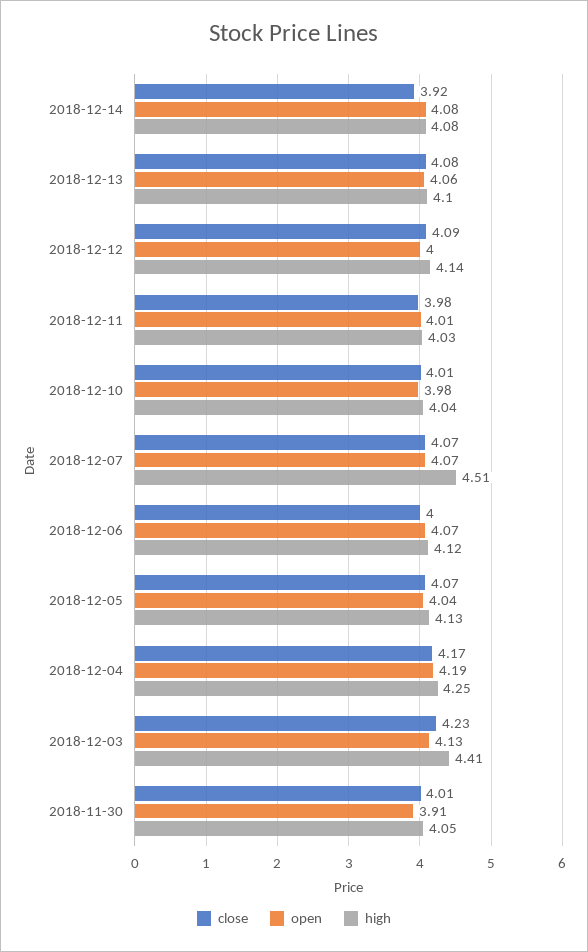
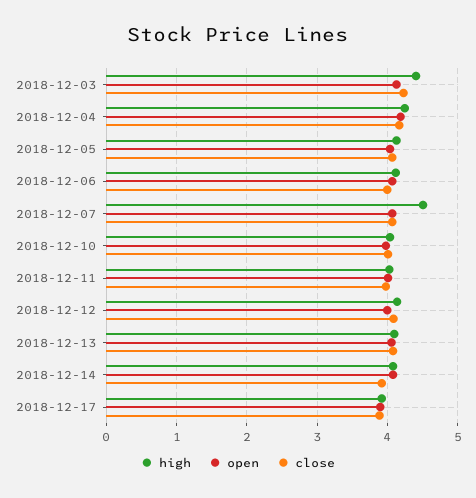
close, 2018-11-30: 4.01 -> none
open, 2018-11-30: 3.91 -> none
high, 2018-11-30: 4.05 -> none
high, 2018-12-17: none -> 3.9
open, 2018-12-17: none -> 3.9
close, 2018-12-17: none -> 3.9

